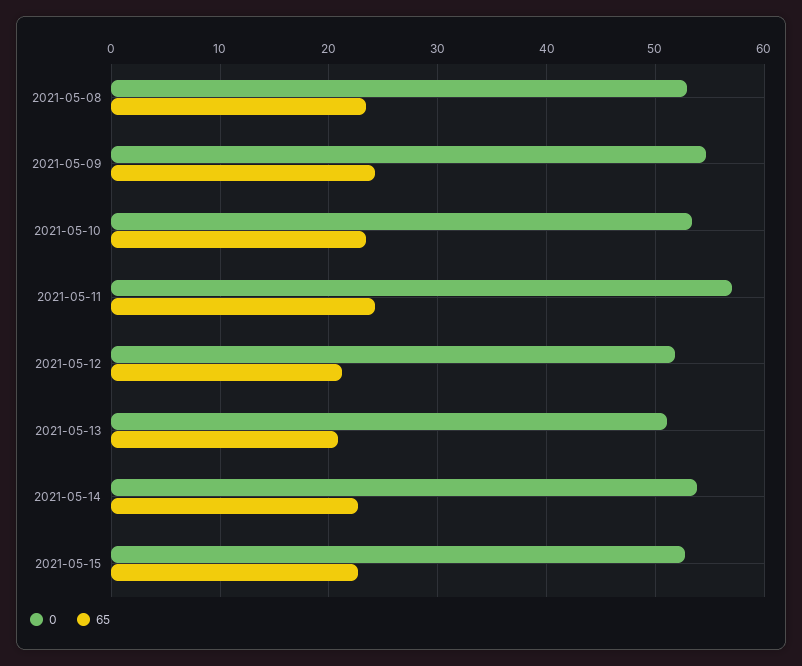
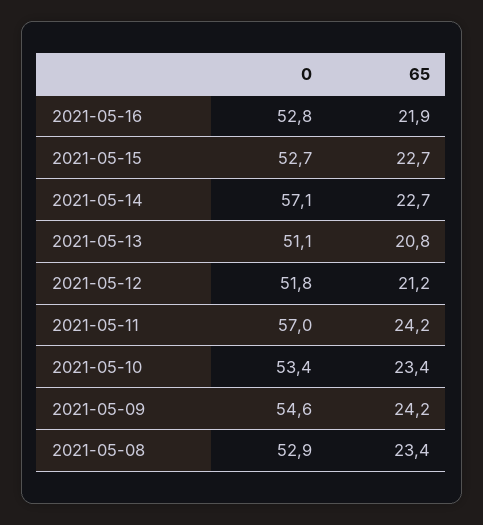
0, 2021-05-14: 54 -> 57.1
0, 2021-05-16: none -> 52.8
65, 2021-05-16: none -> 21.9

